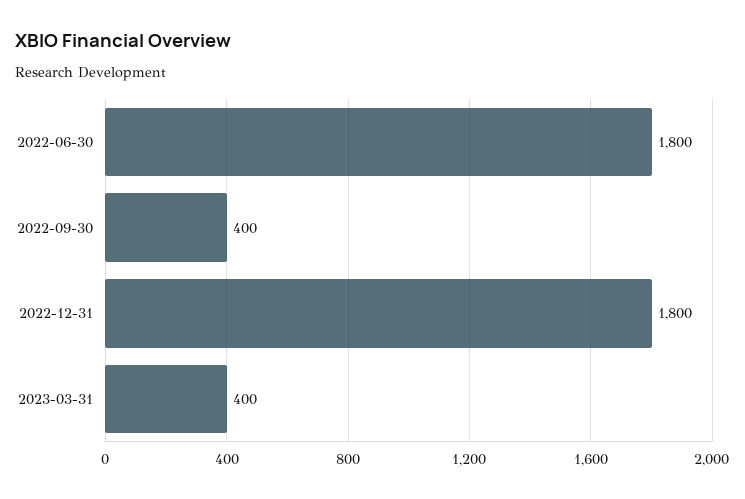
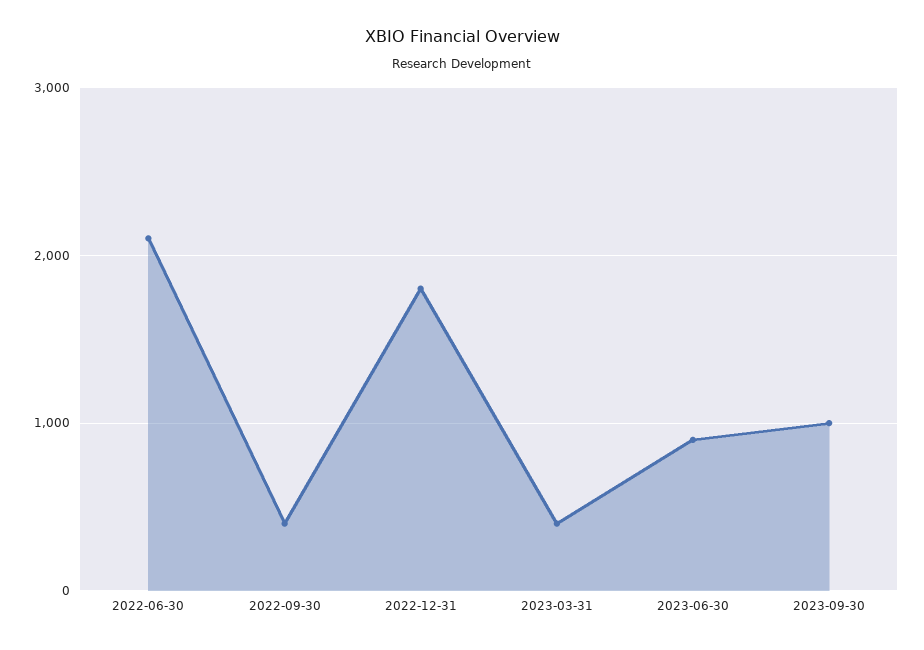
2022-06-30: 1800 -> 2100
2023-06-30: none -> 900
2023-09-30: none -> 1000

